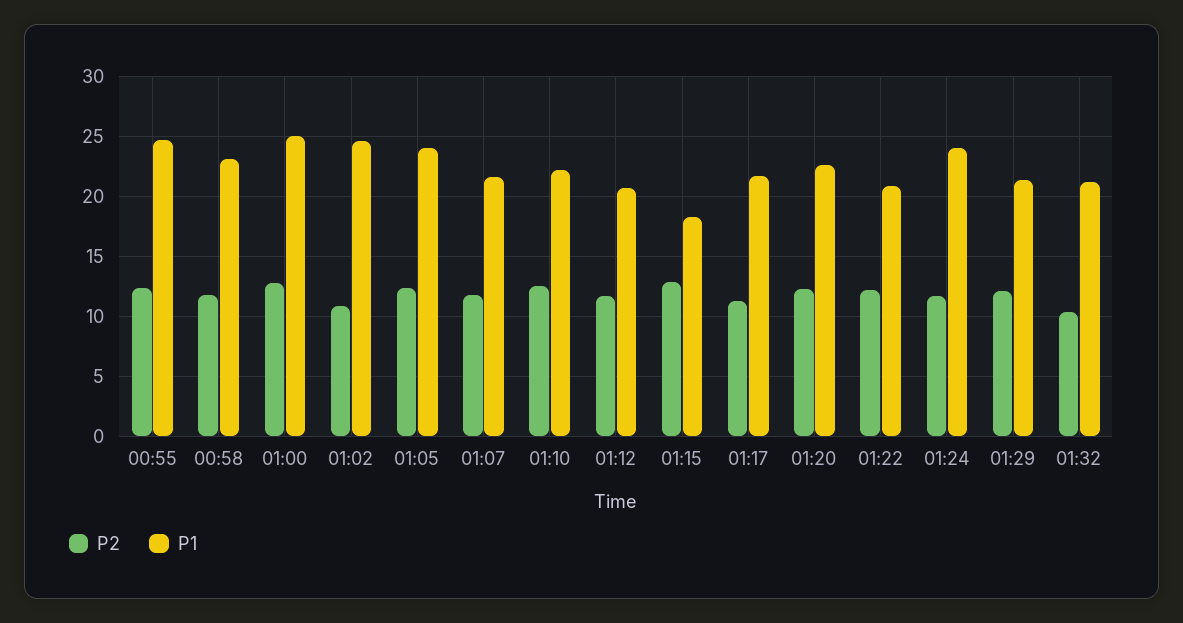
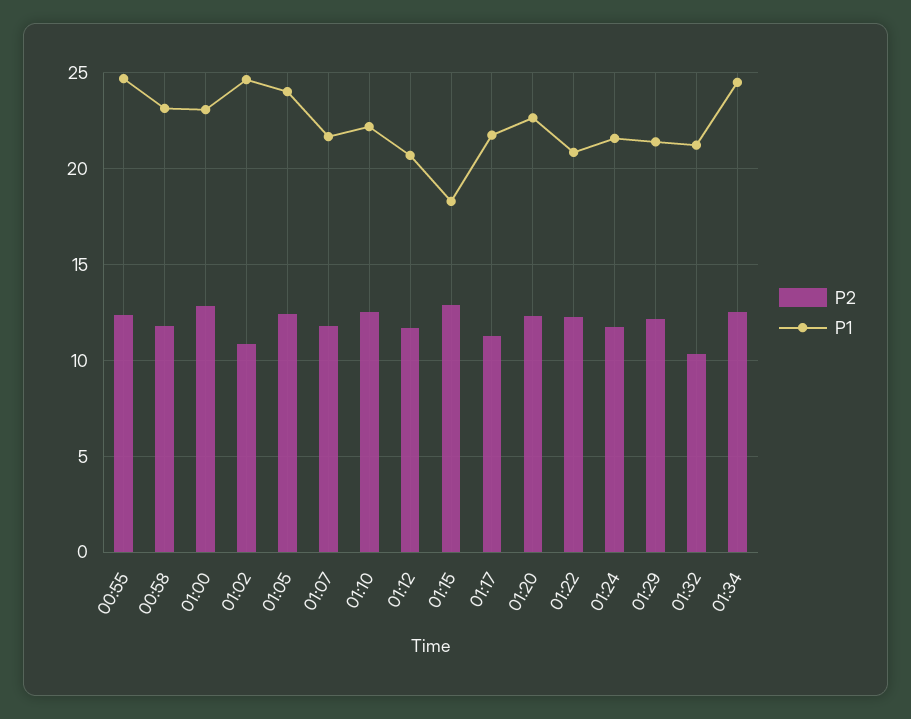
P1, 01:00: 25 -> 23
P1, 01:24: 24 -> 21.5
P2, 01:34: none -> 12.5
P1, 01:34: none -> 24.5

